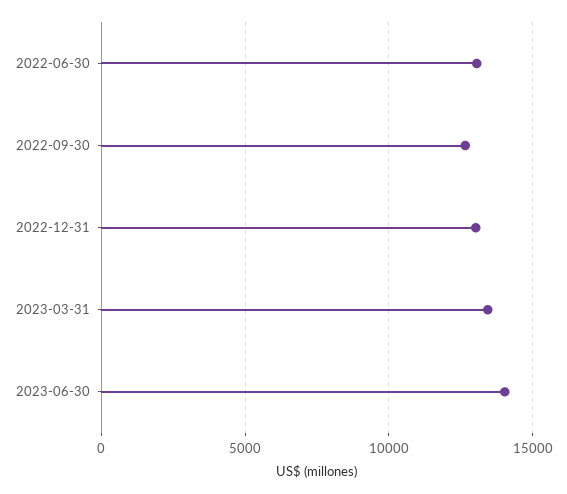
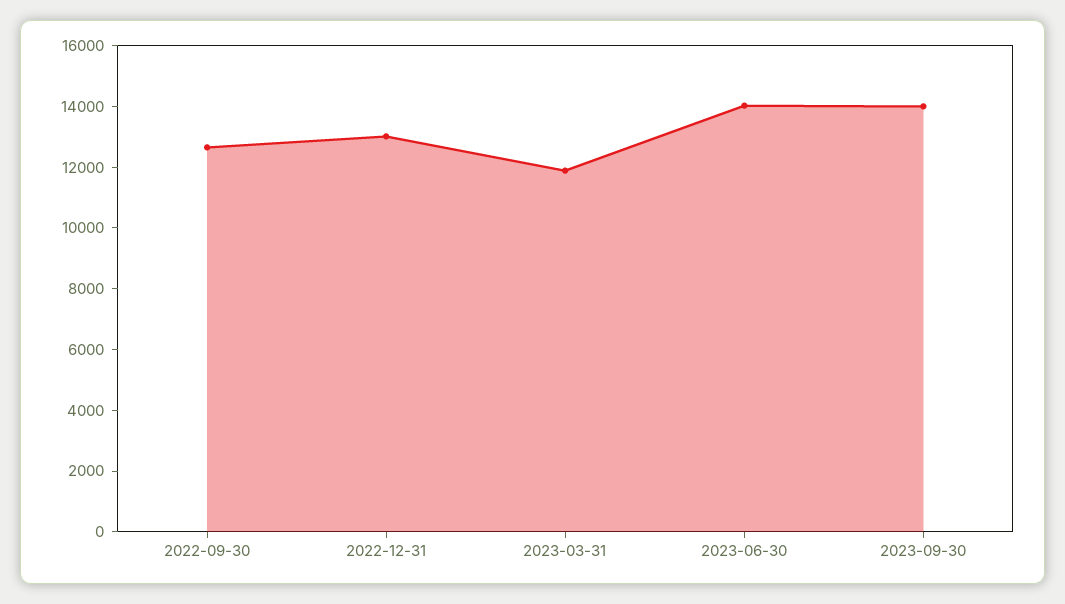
2022-06-30: 13000 -> none
2023-03-31: 13500 -> 12000
2023-09-30: none -> 14000

